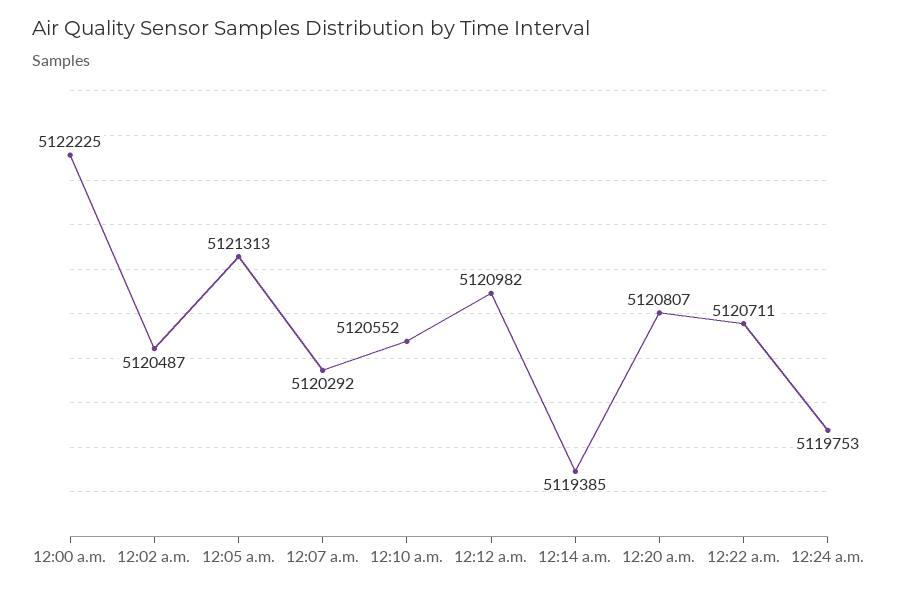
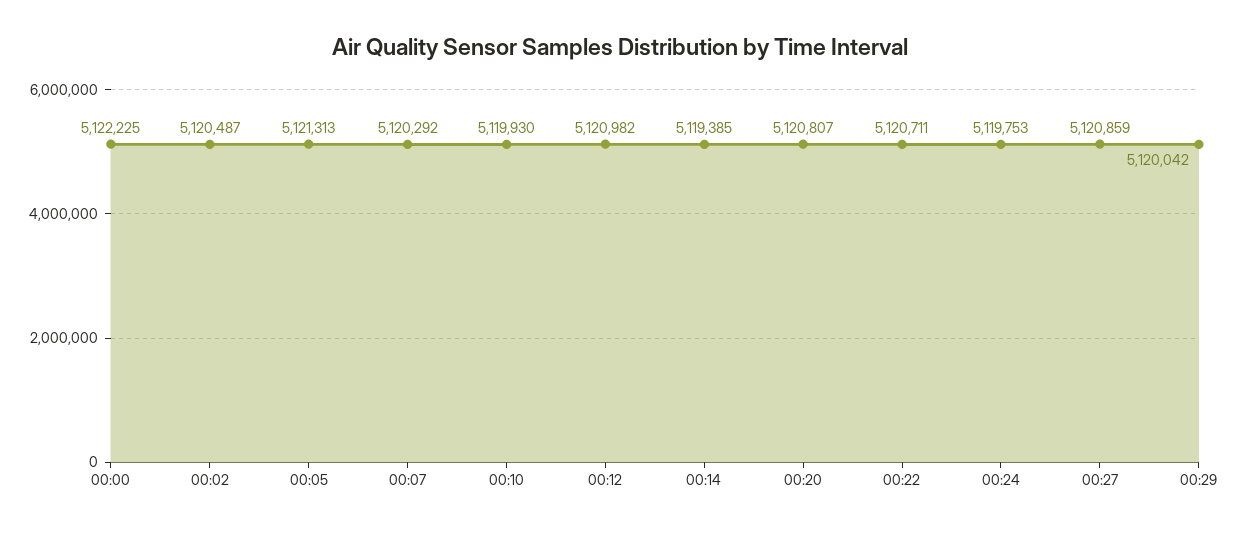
12:10 a.m.: 5120552 -> 5119930
00:27: none -> 5120859
00:29: none -> 5120042

